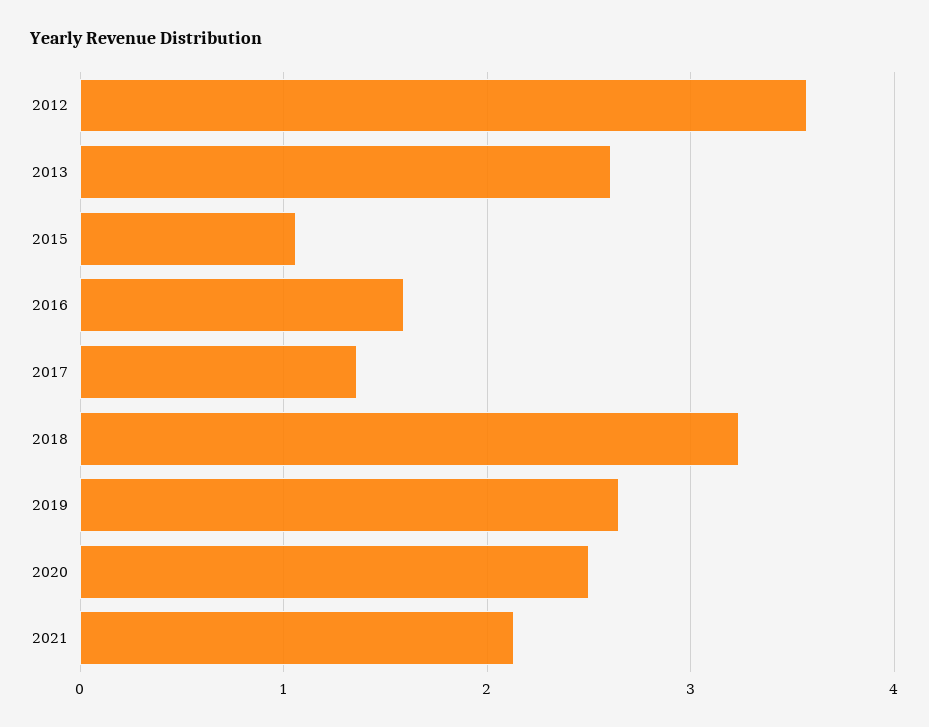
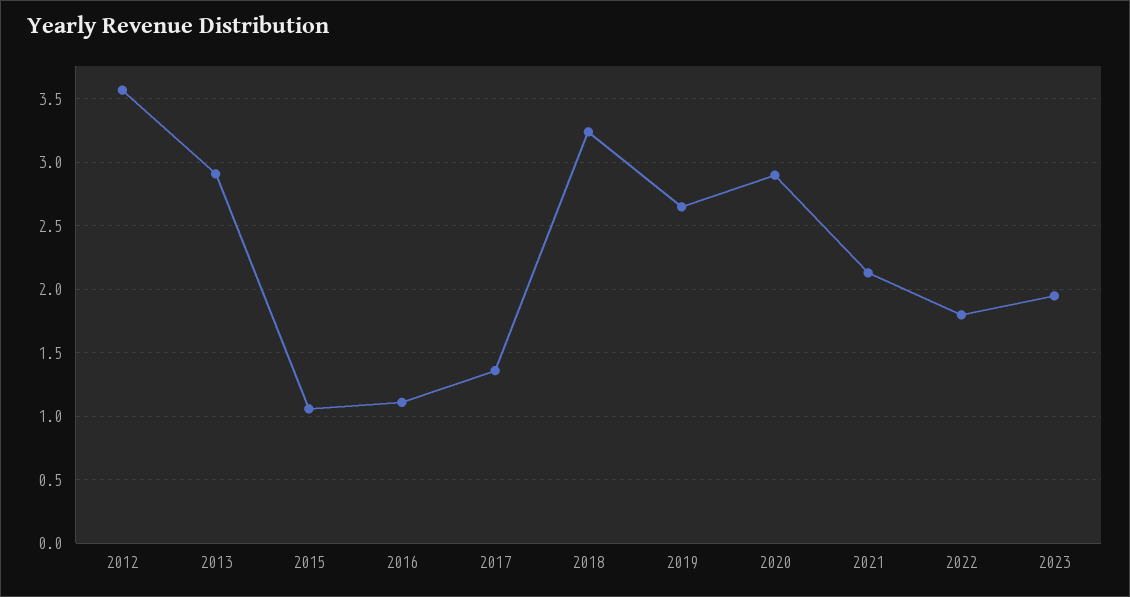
2013: 2.6 -> 2.9
2016: 1.6 -> 1.1
2020: 2.5 -> 2.9
2022: none -> 1.8
2023: none -> 1.95

